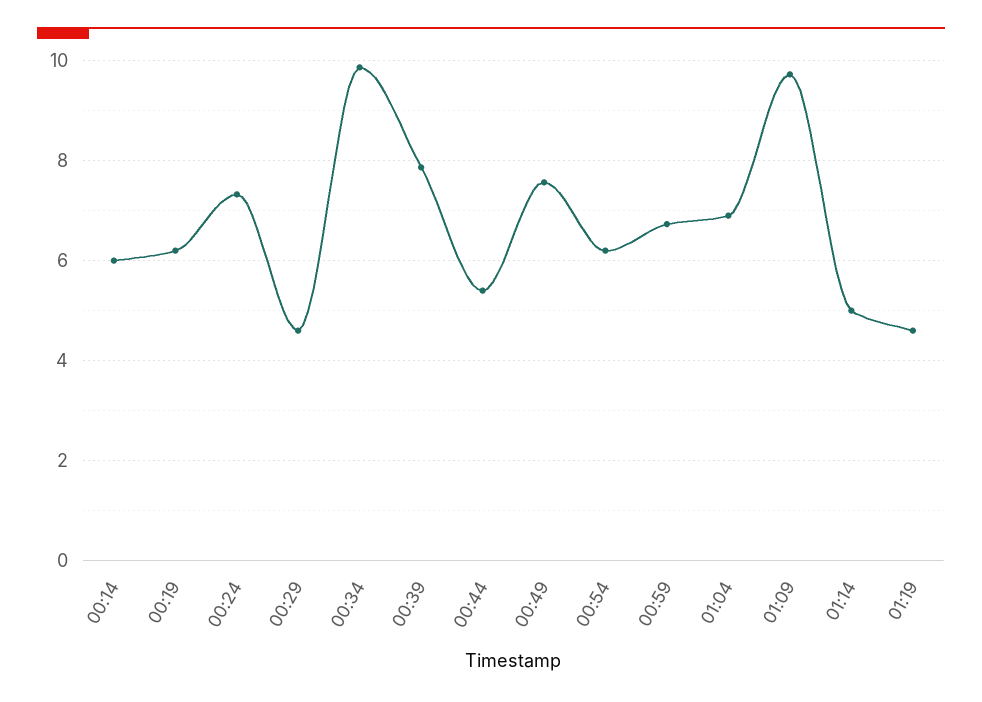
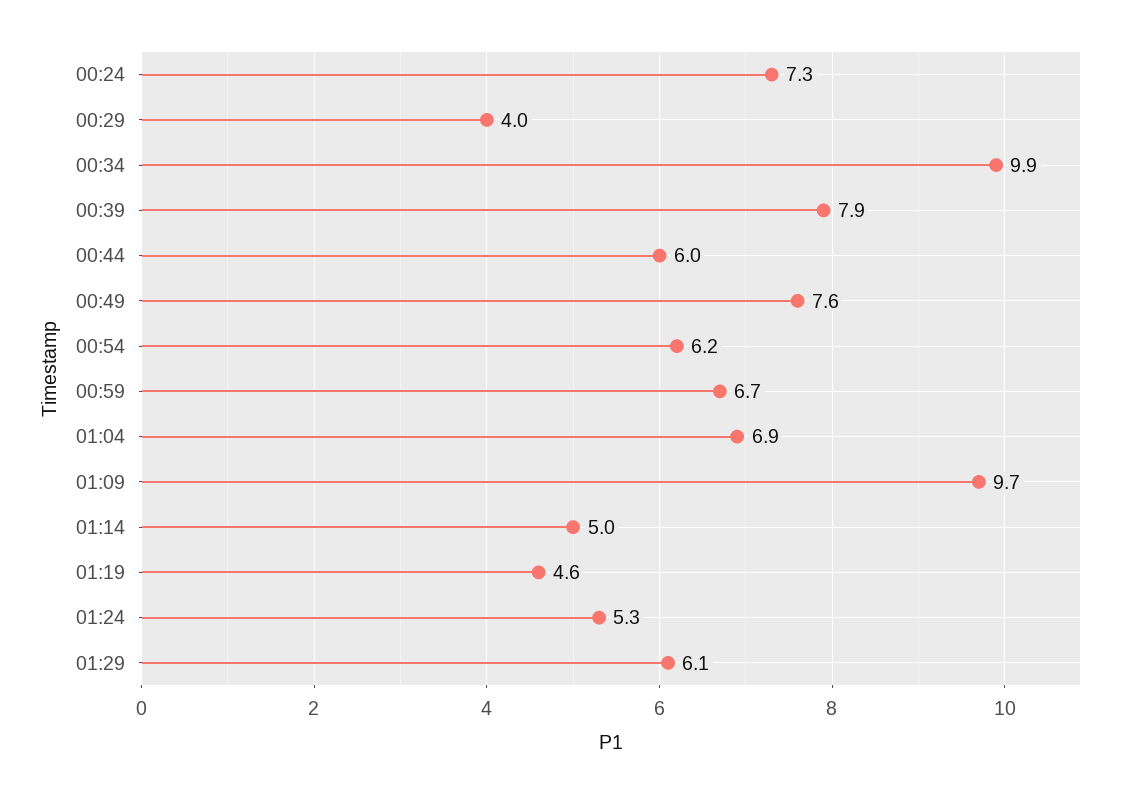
00:14: 6 -> none
00:19: 6.2 -> none
00:29: 4.6 -> 4
00:44: 5.4 -> 6
01:24: none -> 5.3
01:29: none -> 6.1

